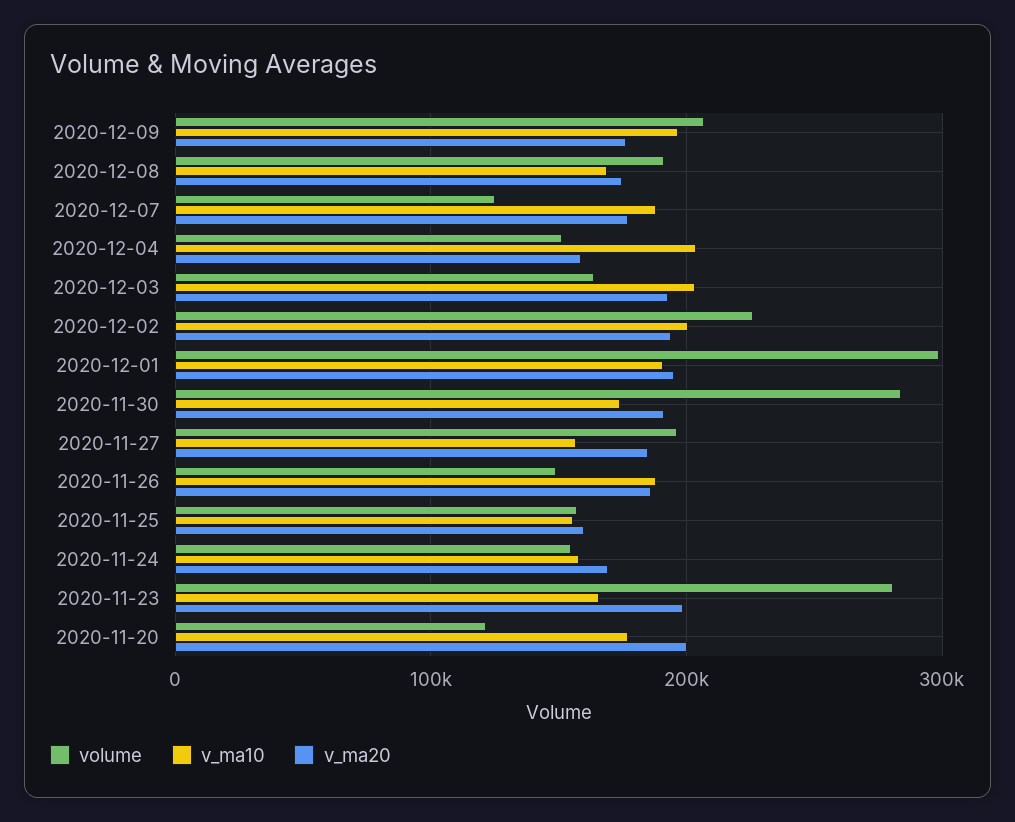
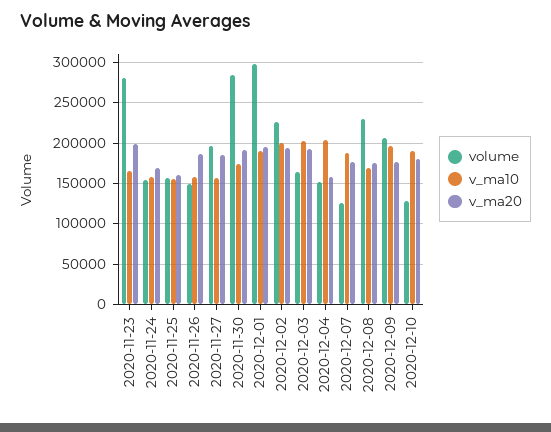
volume, 2020-12-08: 190000 -> 230000
v_ma10, 2020-11-26: 190000 -> 160000
volume, 2020-11-20: 120000 -> none
v_ma10, 2020-11-20: 180000 -> none
v_ma20, 2020-11-20: 200000 -> none
volume, 2020-12-10: none -> 130000
v_ma10, 2020-12-10: none -> 190000
v_ma20, 2020-12-10: none -> 180000

